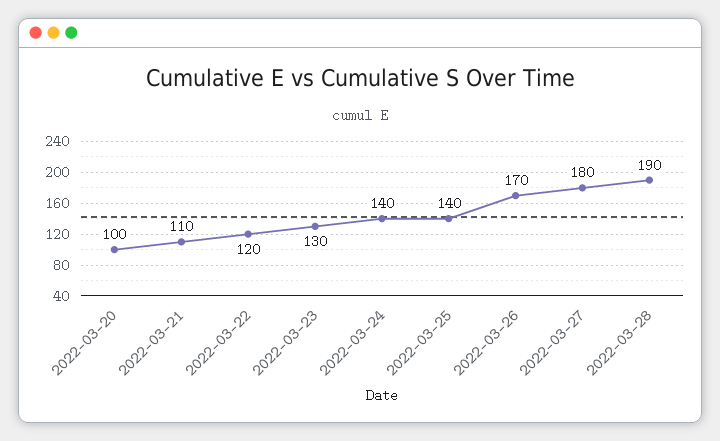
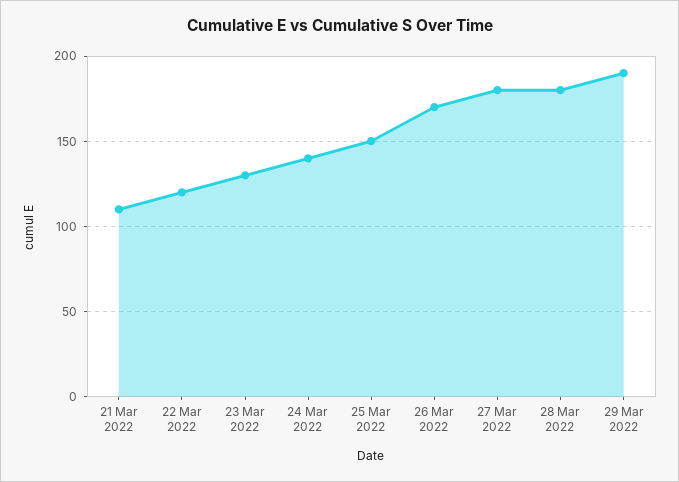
2022-03-20: 100 -> none
2022-03-25: 140 -> 150
2022-03-28: 190 -> 180
29 Mar 2022: none -> 190

